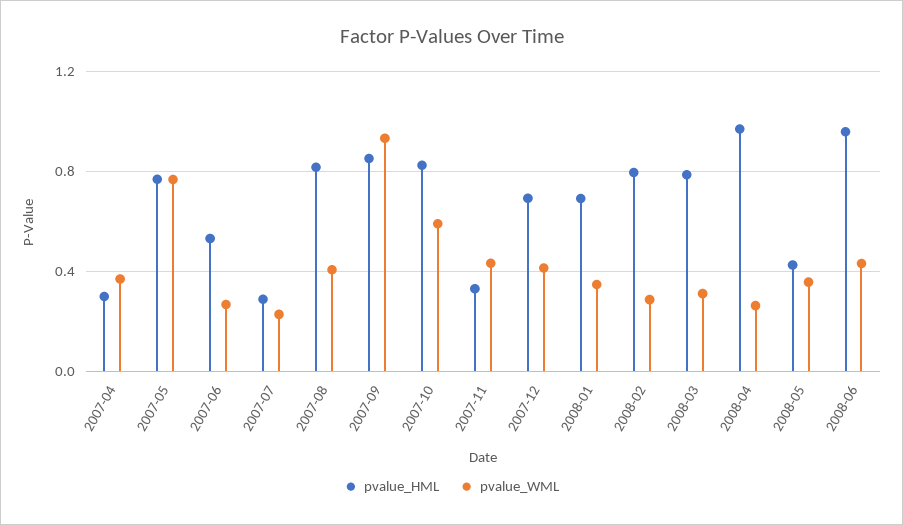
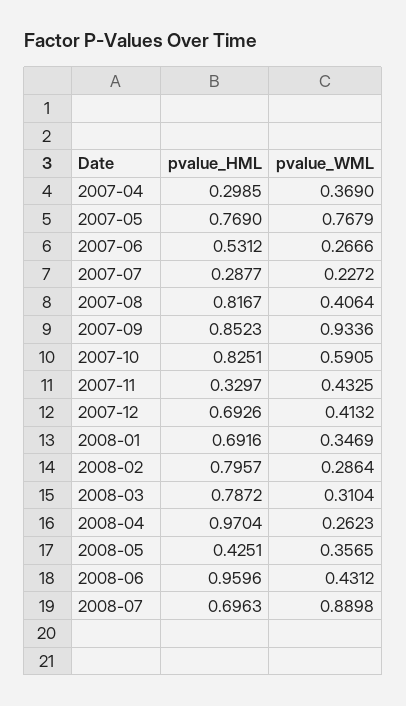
pvalue_HML, 2008-07: none -> 0.6963
pvalue_WML, 2008-07: none -> 0.8898

